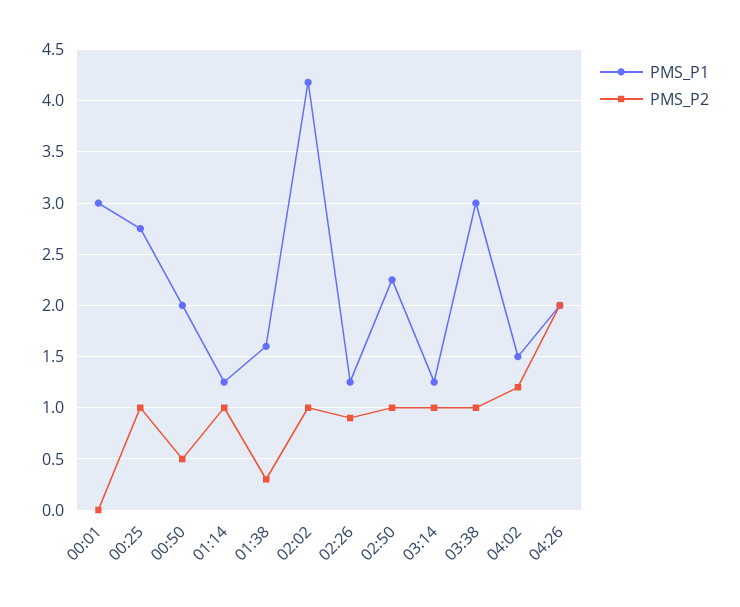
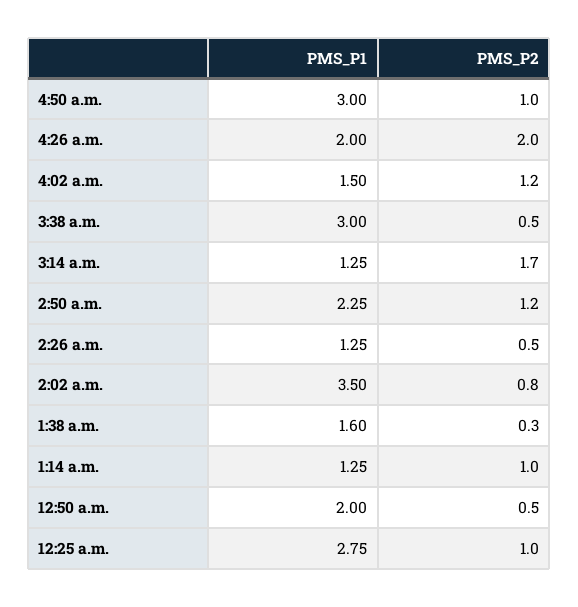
PMS_P1, 00:01: 3 -> none
PMS_P2, 00:01: 0 -> none
PMS_P1, 02:02: 4.2 -> 3.5
PMS_P2, 02:02: 1 -> 0.8
PMS_P2, 02:26: 0.9 -> 0.5
PMS_P2, 02:50: 1 -> 1.2
PMS_P2, 03:14: 1 -> 1.7
PMS_P2, 03:38: 1 -> 0.5
PMS_P1, 4:50 a.m.: none -> 3
PMS_P2, 4:50 a.m.: none -> 1

